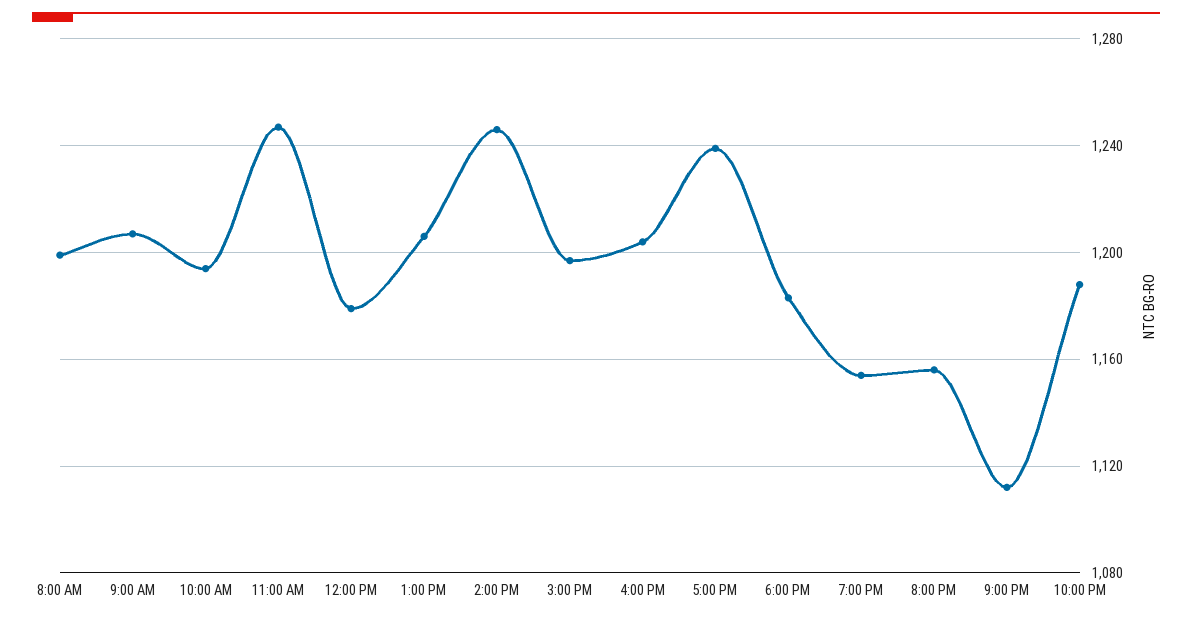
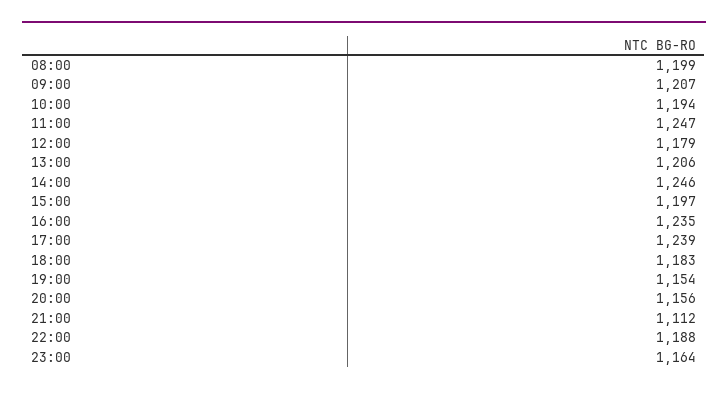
4:00 PM: 1205 -> 1235
23:00: none -> 1164

